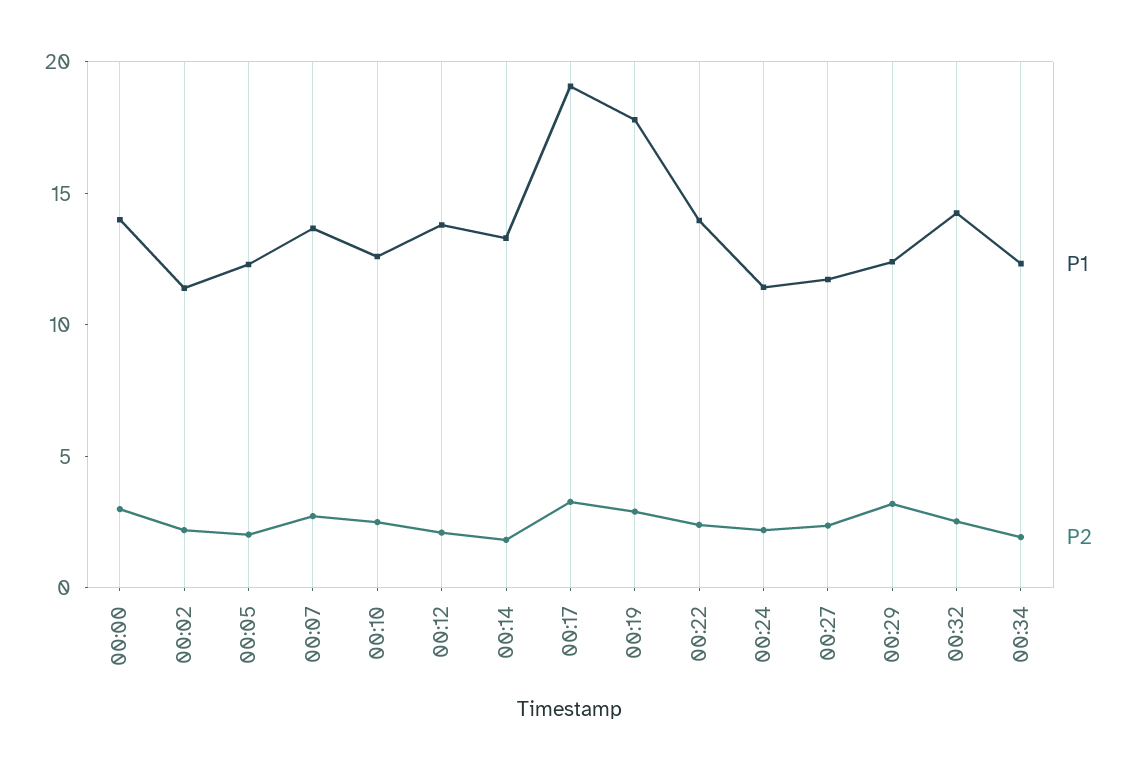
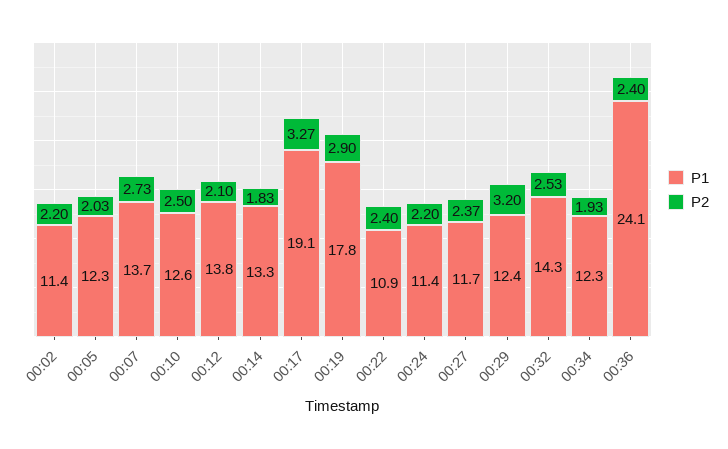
P1, 00:00: 14 -> none
P2, 00:00: 3 -> none
P1, 00:22: 14 -> 10.9
P1, 00:36: none -> 24.1
P2, 00:36: none -> 2.4

